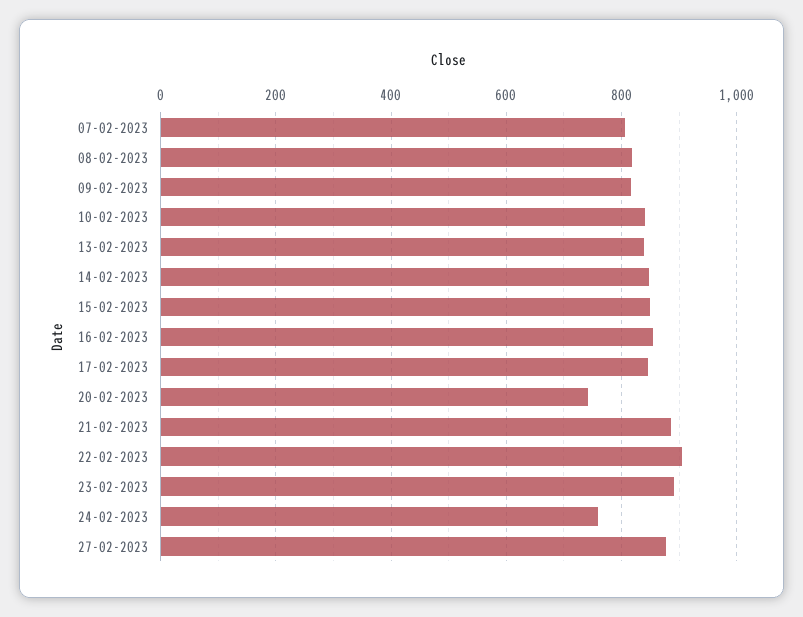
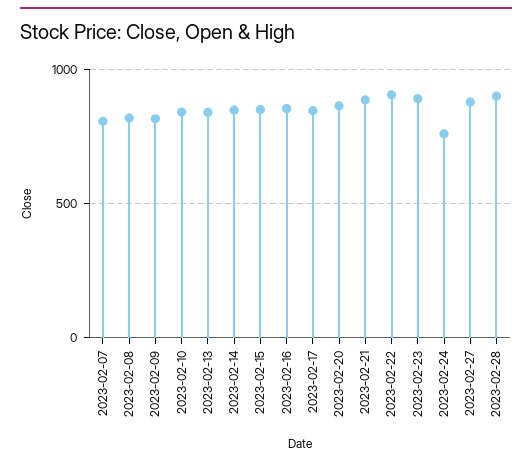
20-02-2023: 740 -> 850
2023-02-28: none -> 900

